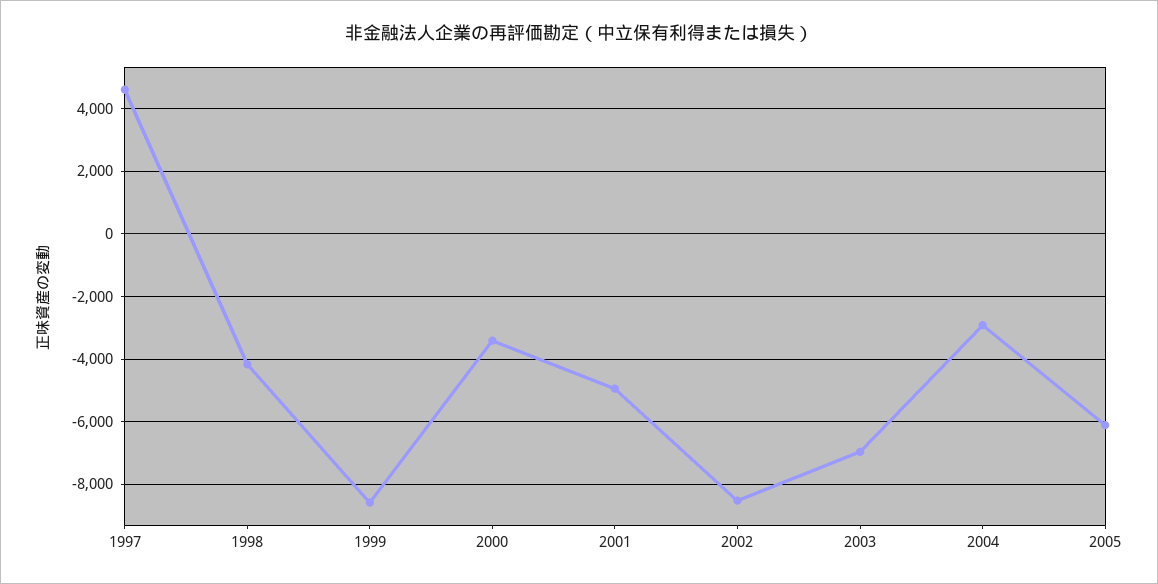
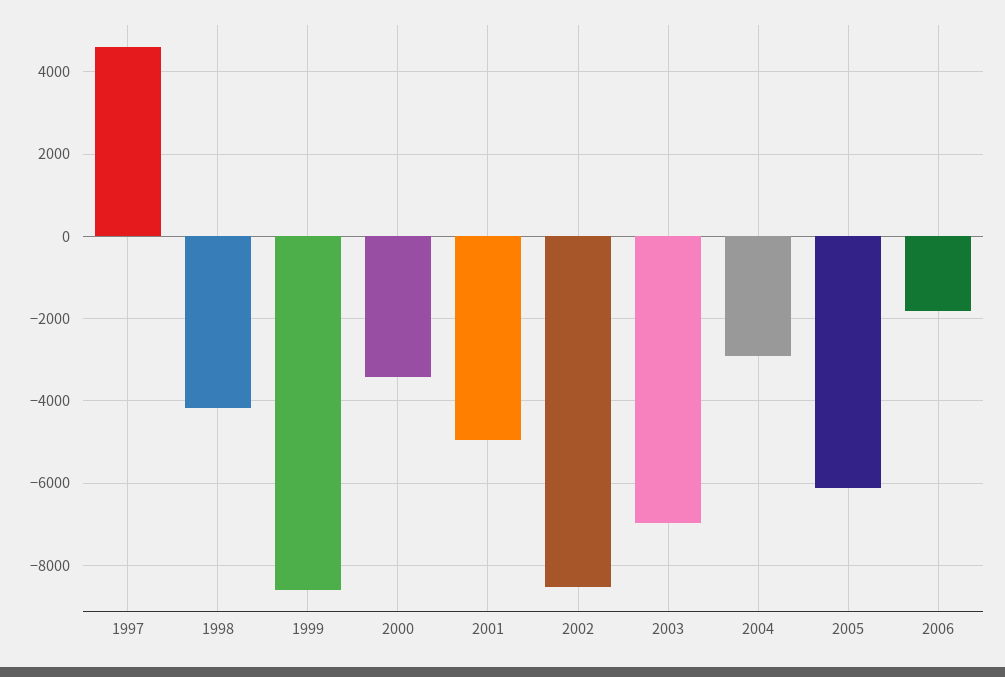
2006: none -> -1800

